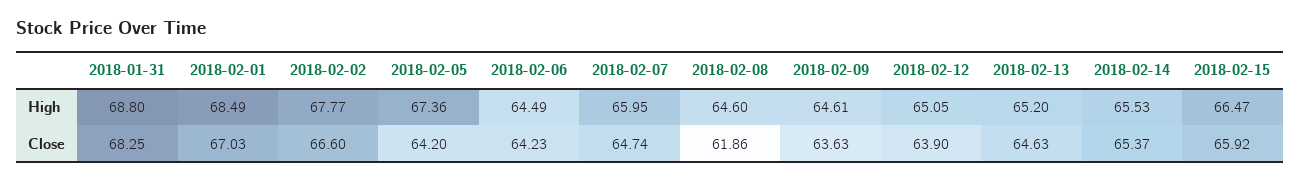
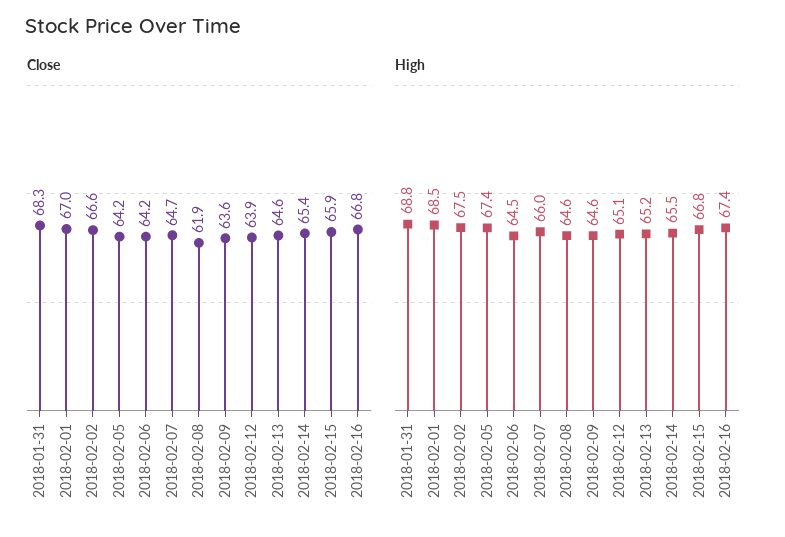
High, 2018-02-02: 67.77 -> 67.5
High, 2018-02-15: 66.47 -> 66.8
Close, 2018-02-16: none -> 66.8
High, 2018-02-16: none -> 67.4

